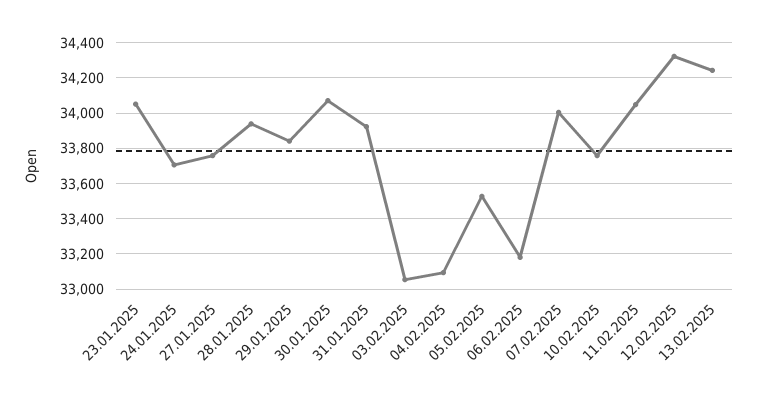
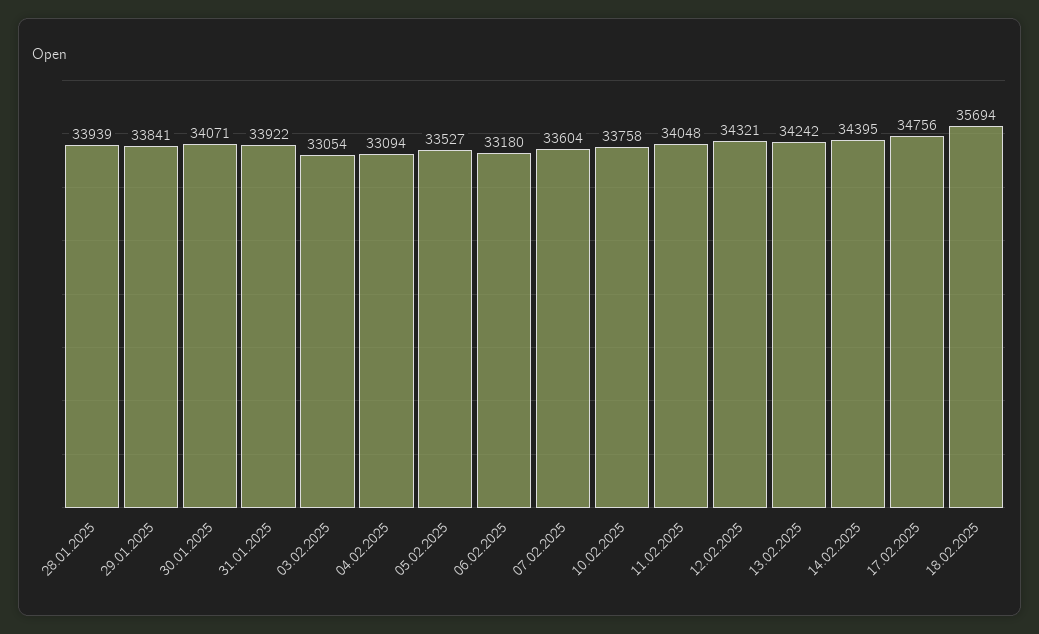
23.01.2025: 34050 -> none
24.01.2025: 33700 -> none
27.01.2025: 33750 -> none
07.02.2025: 34000 -> 33604
14.02.2025: none -> 34395
17.02.2025: none -> 34756
18.02.2025: none -> 35694

